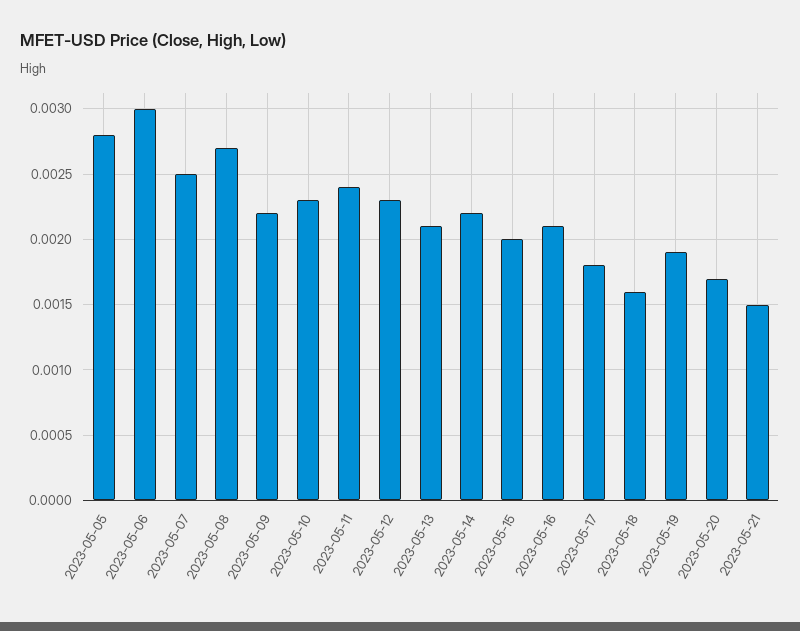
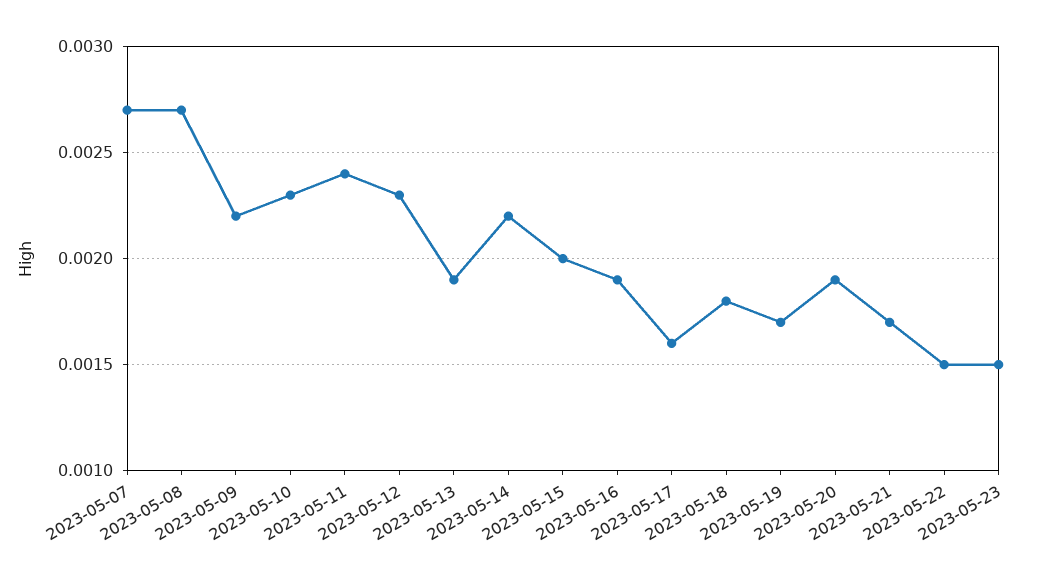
2023-05-05: 0.0028 -> none
2023-05-06: 0.003 -> none
2023-05-07: 0.0025 -> 0.0027
2023-05-13: 0.0021 -> 0.0019
2023-05-16: 0.0021 -> 0.0019
2023-05-17: 0.0018 -> 0.0016
2023-05-18: 0.0016 -> 0.0018
2023-05-19: 0.0019 -> 0.0017
2023-05-20: 0.0017 -> 0.0019
2023-05-21: 0.0015 -> 0.0017
2023-05-22: none -> 0.0015
2023-05-23: none -> 0.0015

